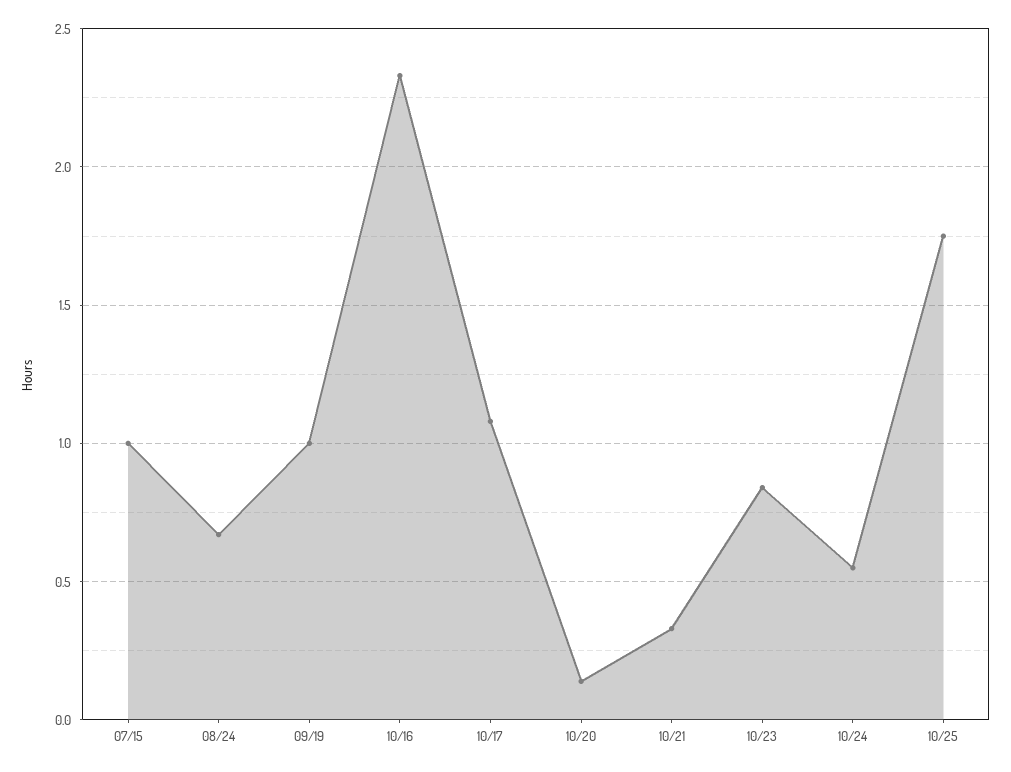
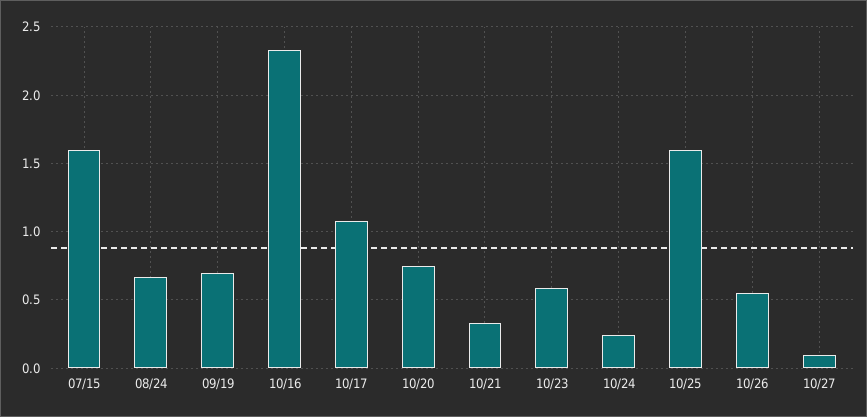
07/15: 1 -> 1.6
09/19: 1 -> 0.7
10/20: 0.15 -> 0.75
10/23: 0.85 -> 0.6
10/24: 0.55 -> 0.25
10/25: 1.75 -> 1.6
10/26: none -> 0.55
10/27: none -> 0.1

